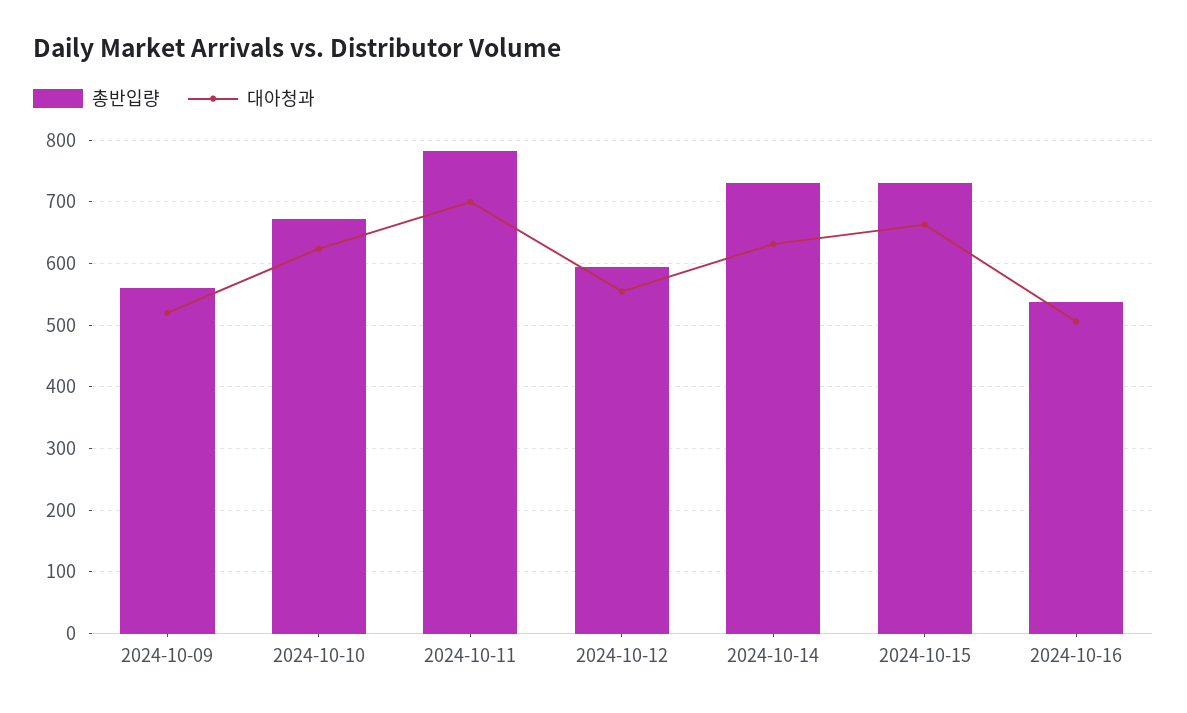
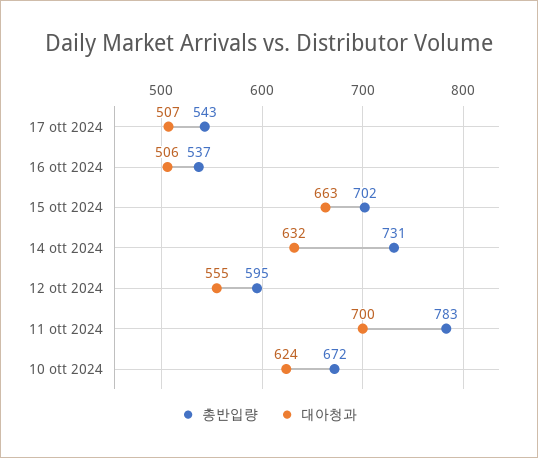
총반입량, 2024-10-09: 560 -> none
대아청과, 2024-10-09: 520 -> none
총반입량, 2024-10-15: 730 -> 702
총반입량, 17 ott 2024: none -> 543
대아청과, 17 ott 2024: none -> 507

